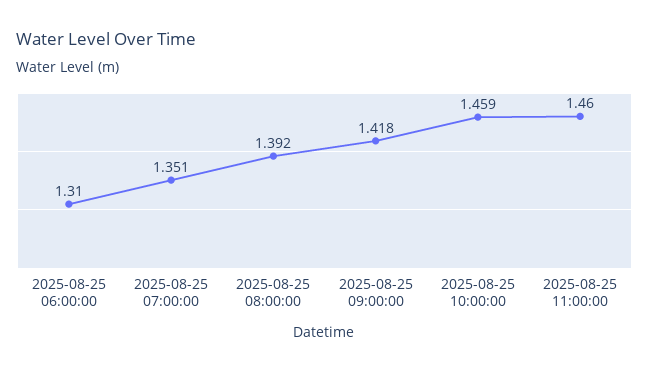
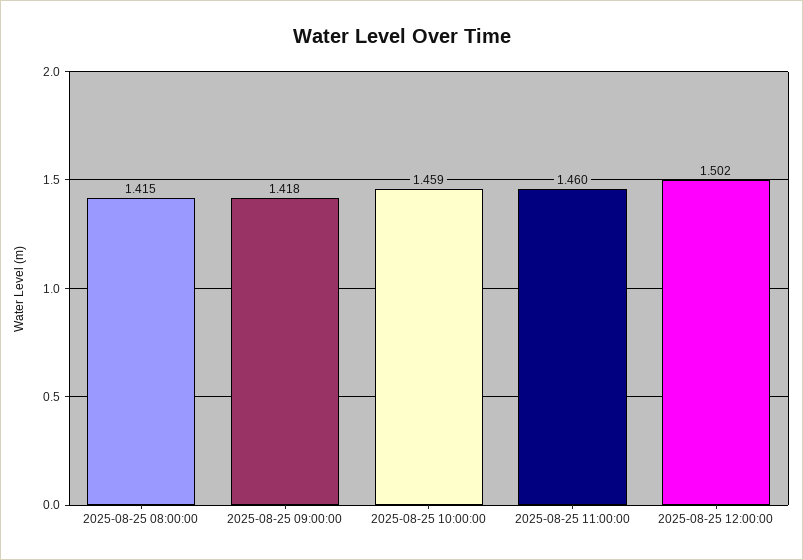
2025-08-25 06:00:00: 1.31 -> none
2025-08-25 07:00:00: 1.351 -> none
2025-08-25 08:00:00: 1.392 -> 1.415
2025-08-25 12:00:00: none -> 1.502

